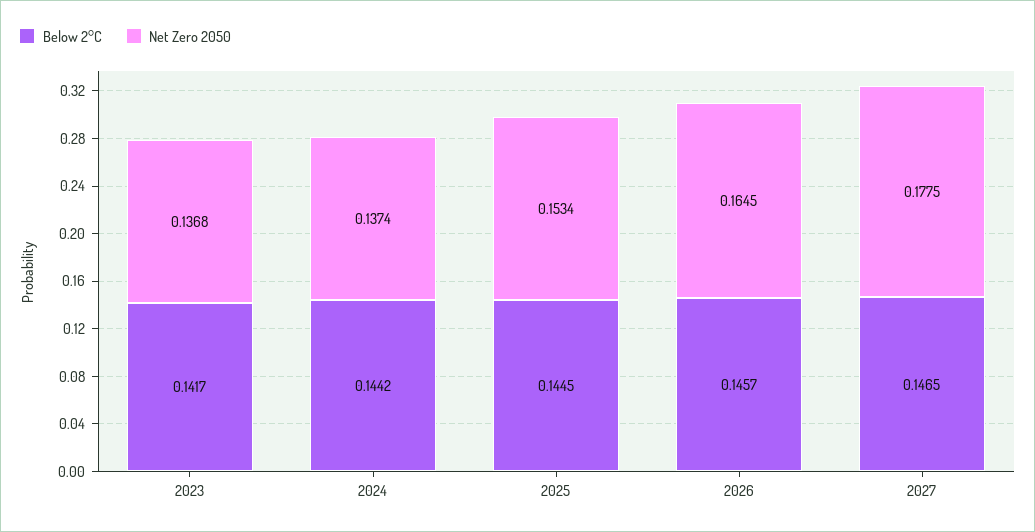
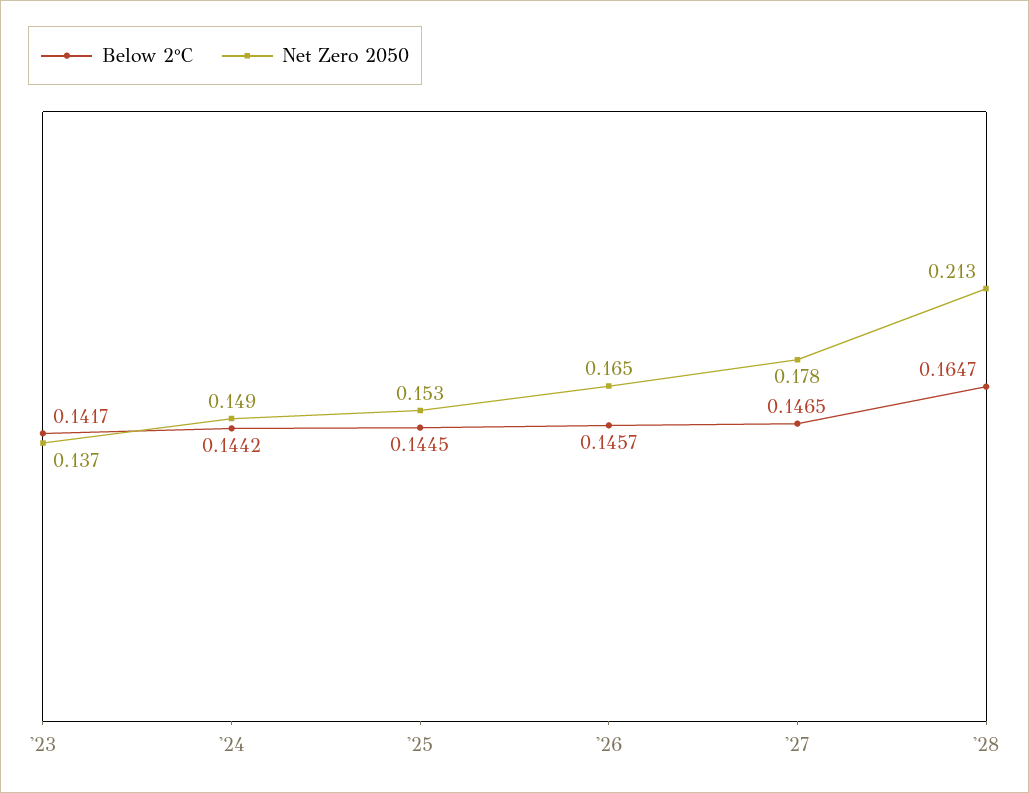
Net Zero 2050, 2024: 0.1374 -> 0.149
Below 2°C, '28: none -> 0.1647
Net Zero 2050, '28: none -> 0.213

